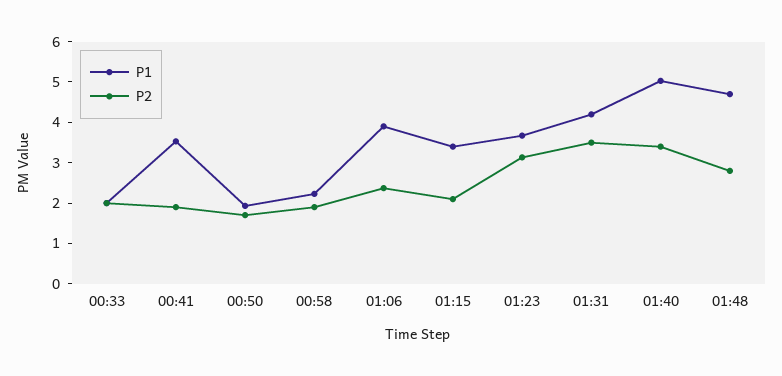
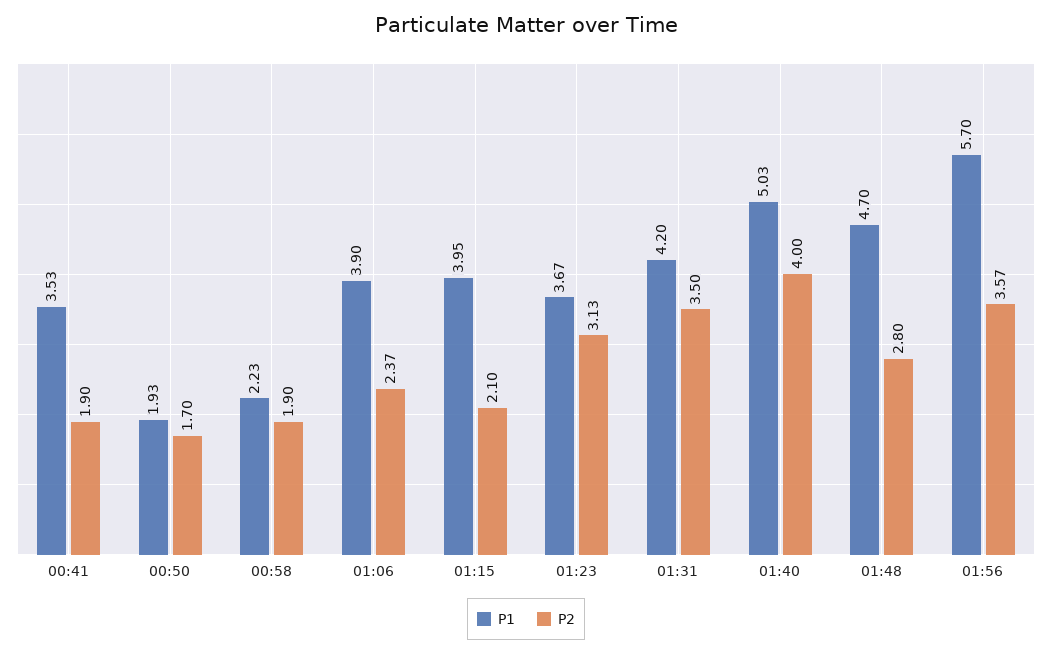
P1, 00:33: 2 -> none
P2, 00:33: 2 -> none
P1, 01:15: 3.4 -> 3.95
P2, 01:40: 3.4 -> 4
P1, 01:56: none -> 5.7
P2, 01:56: none -> 3.57

